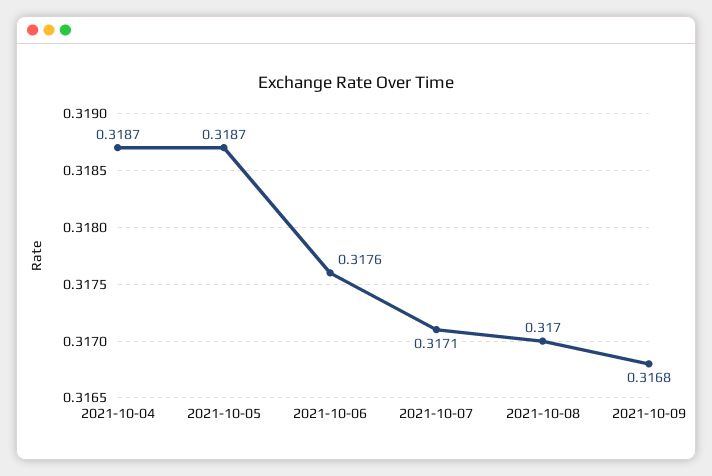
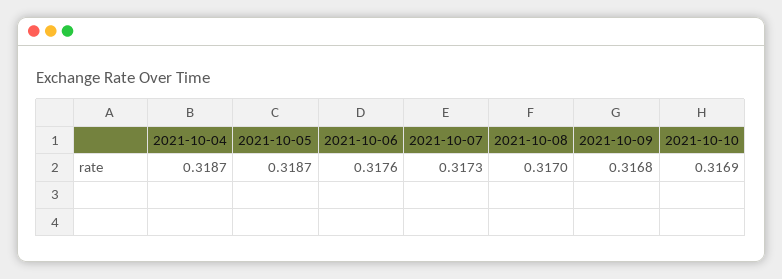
2021-10-07: 0.3171 -> 0.3173
2021-10-10: none -> 0.3169

